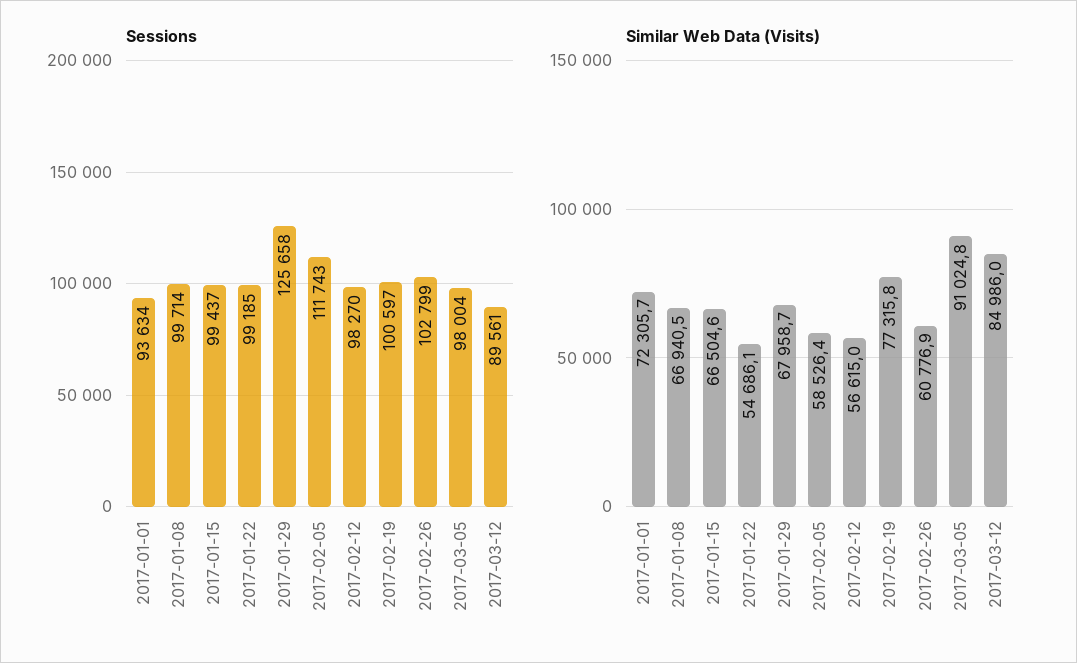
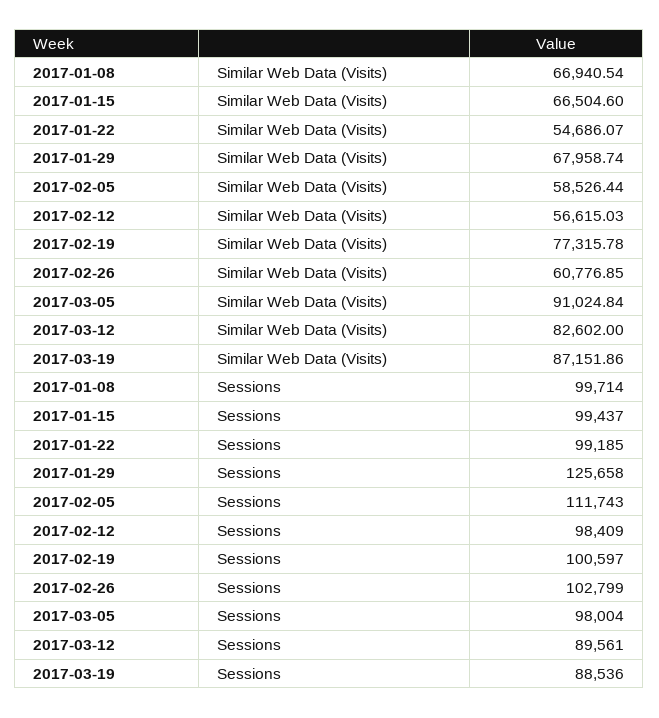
Sessions, 2017-01-01: 93634 -> none
Sessions, 2017-02-12: 98270 -> 98409
Similar Web Data (Visits), 2017-01-01: 72305.7 -> none
Similar Web Data (Visits), 2017-03-12: 84986 -> 82602
Similar Web Data (Visits), 2017-03-19: none -> 87151.86
Sessions, 2017-03-19: none -> 88536

